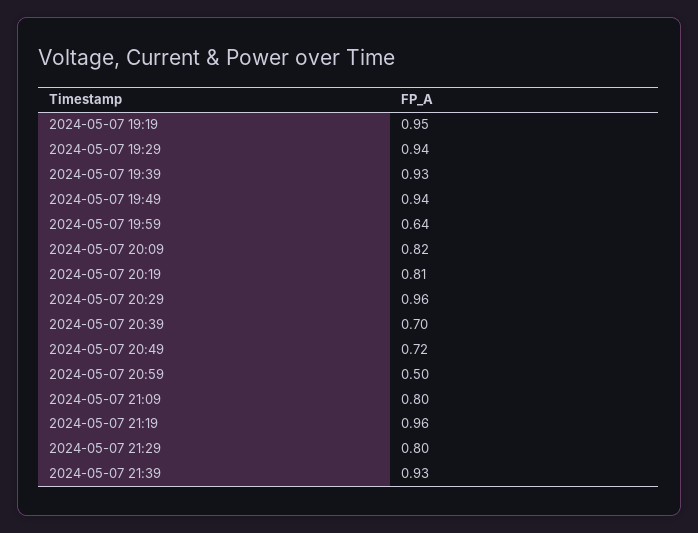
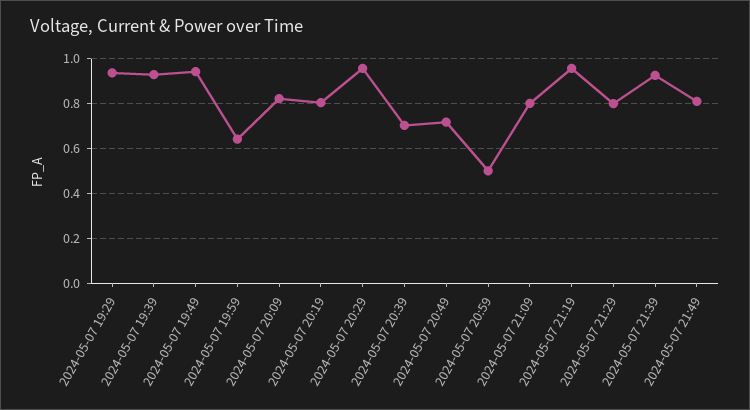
2024-05-07 19:19: 0.95 -> none
2024-05-07 21:49: none -> 0.8

